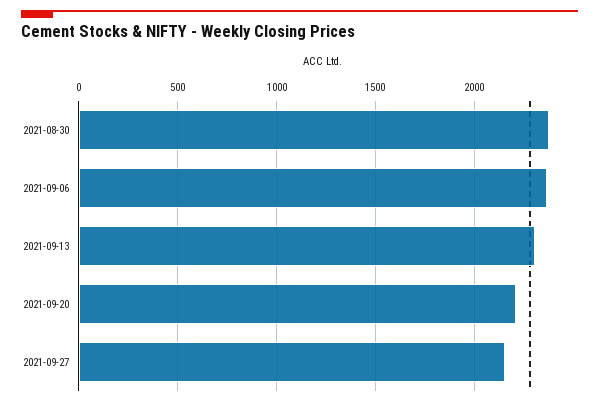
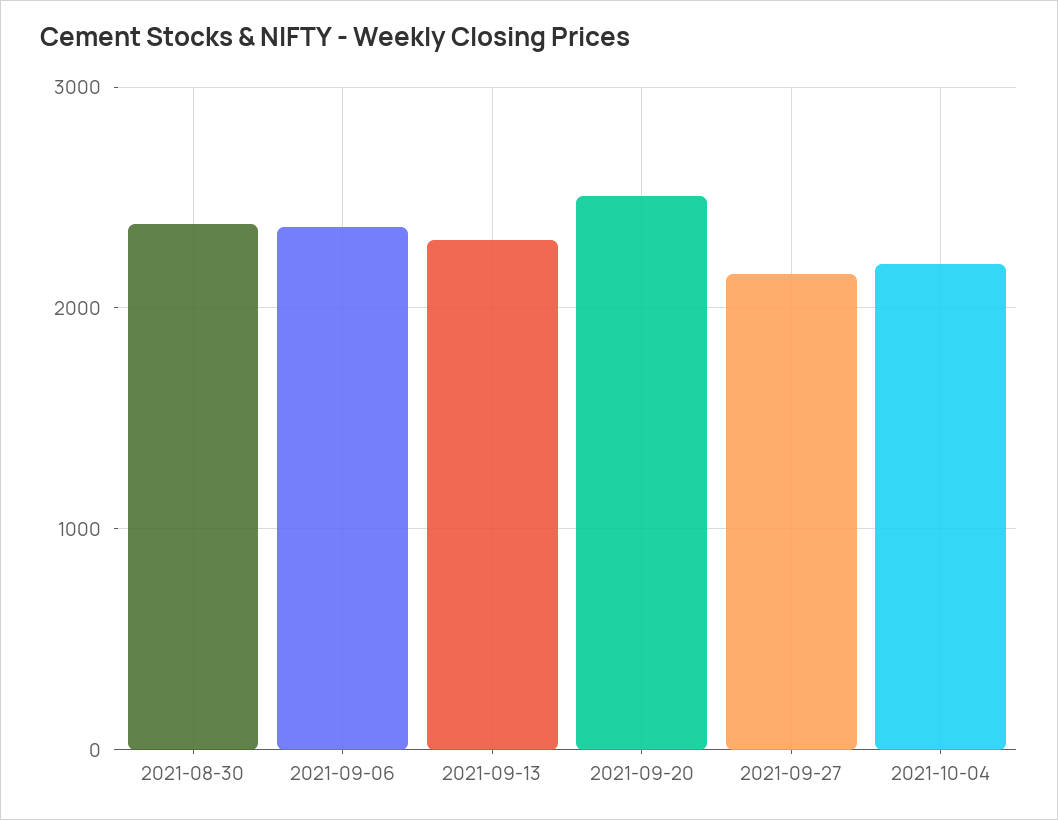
2021-09-20: 2200 -> 2500
2021-10-04: none -> 2200

